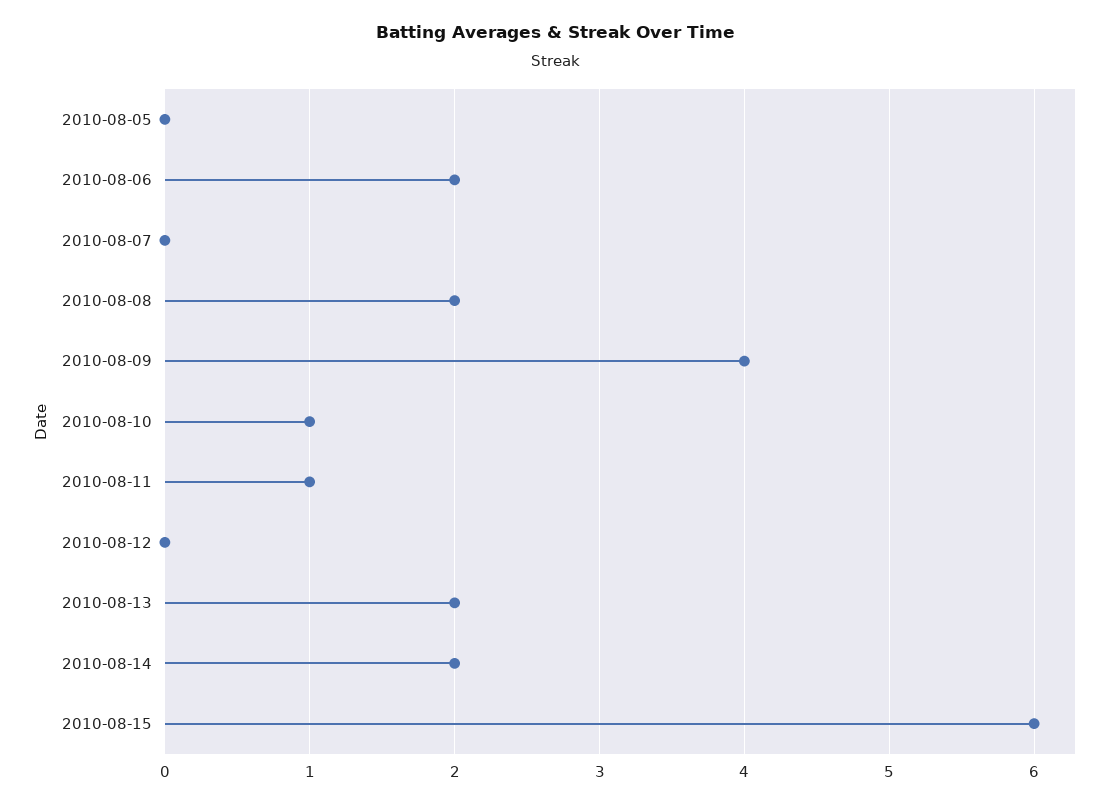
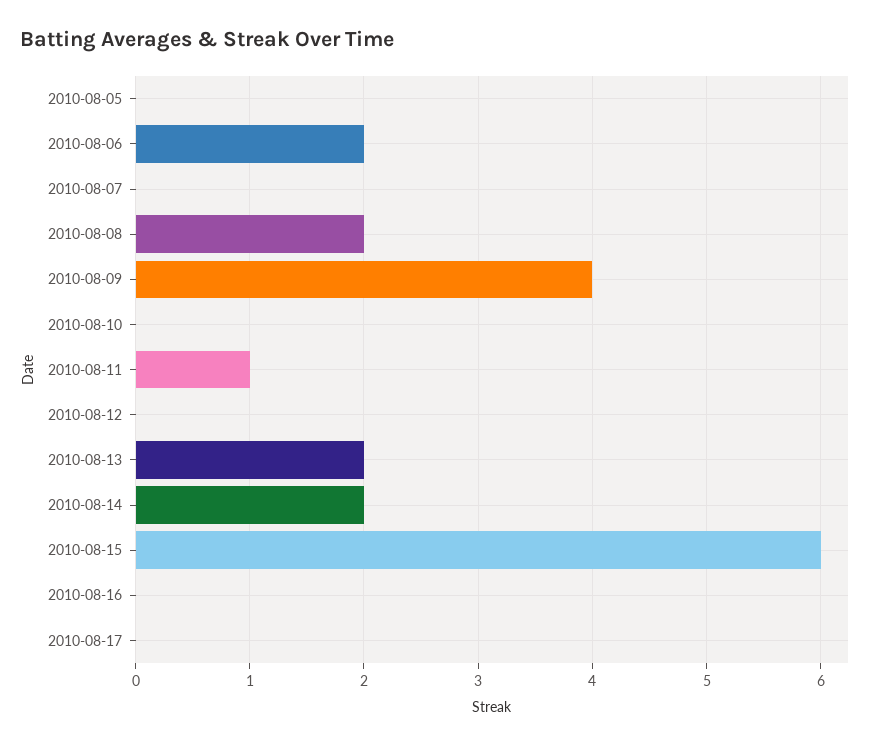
2010-08-10: 1 -> 0
2010-08-16: none -> 0
2010-08-17: none -> 0

